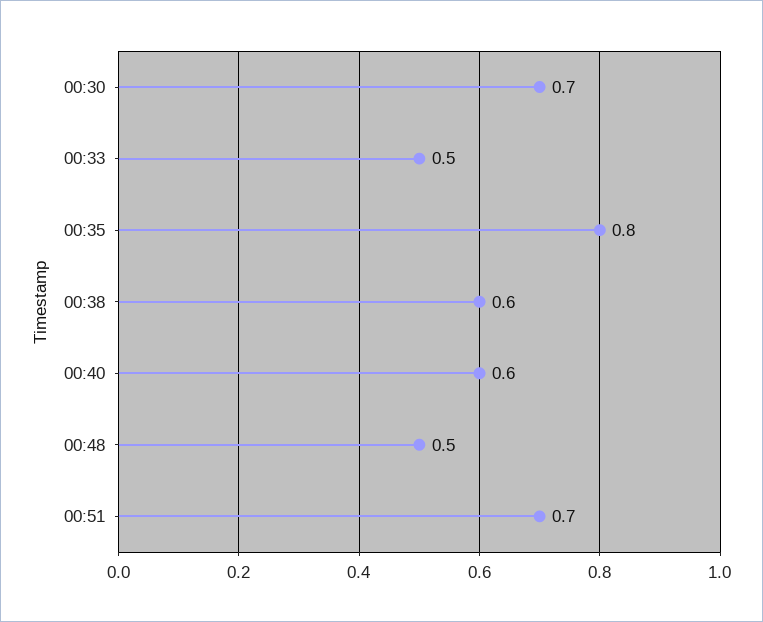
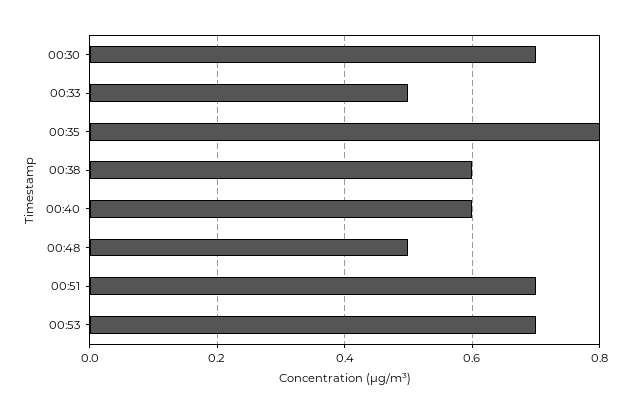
00:53: none -> 0.7

